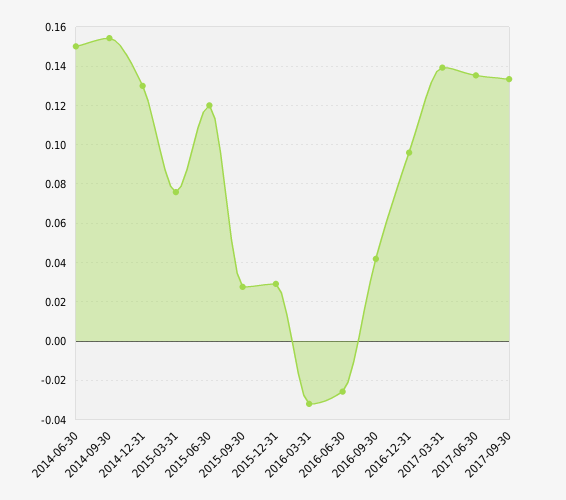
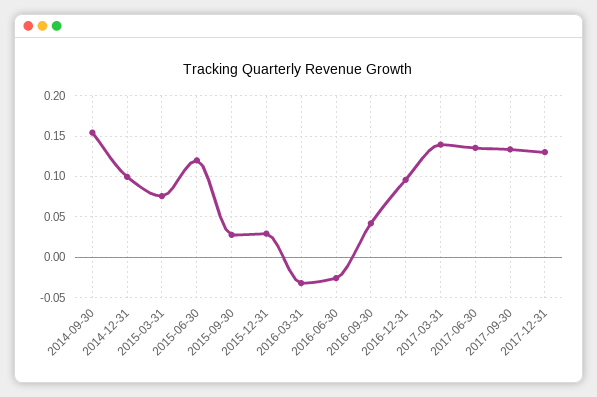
2014-06-30: 0.15 -> none
2014-12-31: 0.13 -> 0.1
2017-12-31: none -> 0.13

